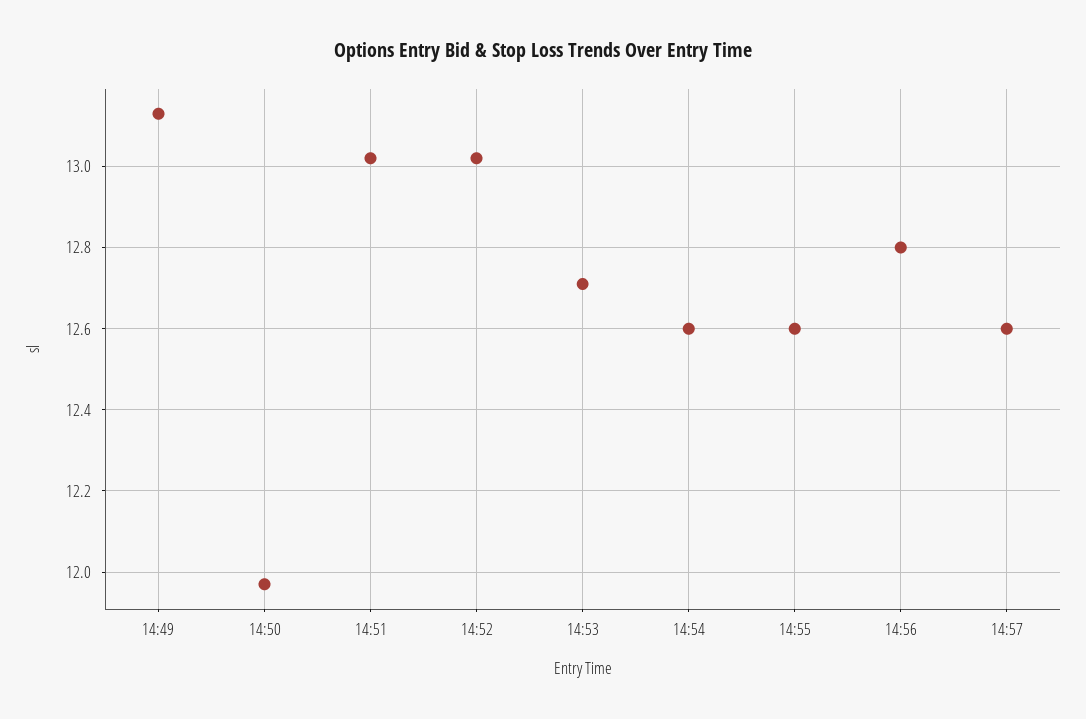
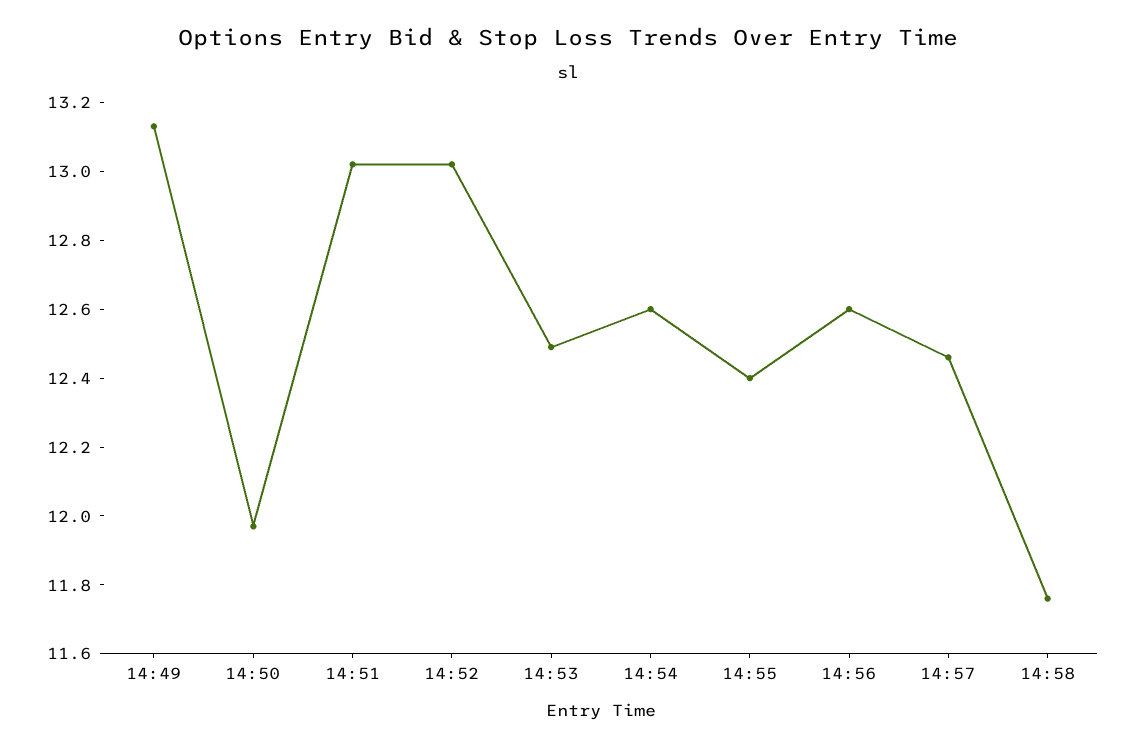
14:53: 12.7 -> 12.5
14:55: 12.6 -> 12.4
14:56: 12.8 -> 12.6
14:57: 12.6 -> 12.45
14:58: none -> 11.75

